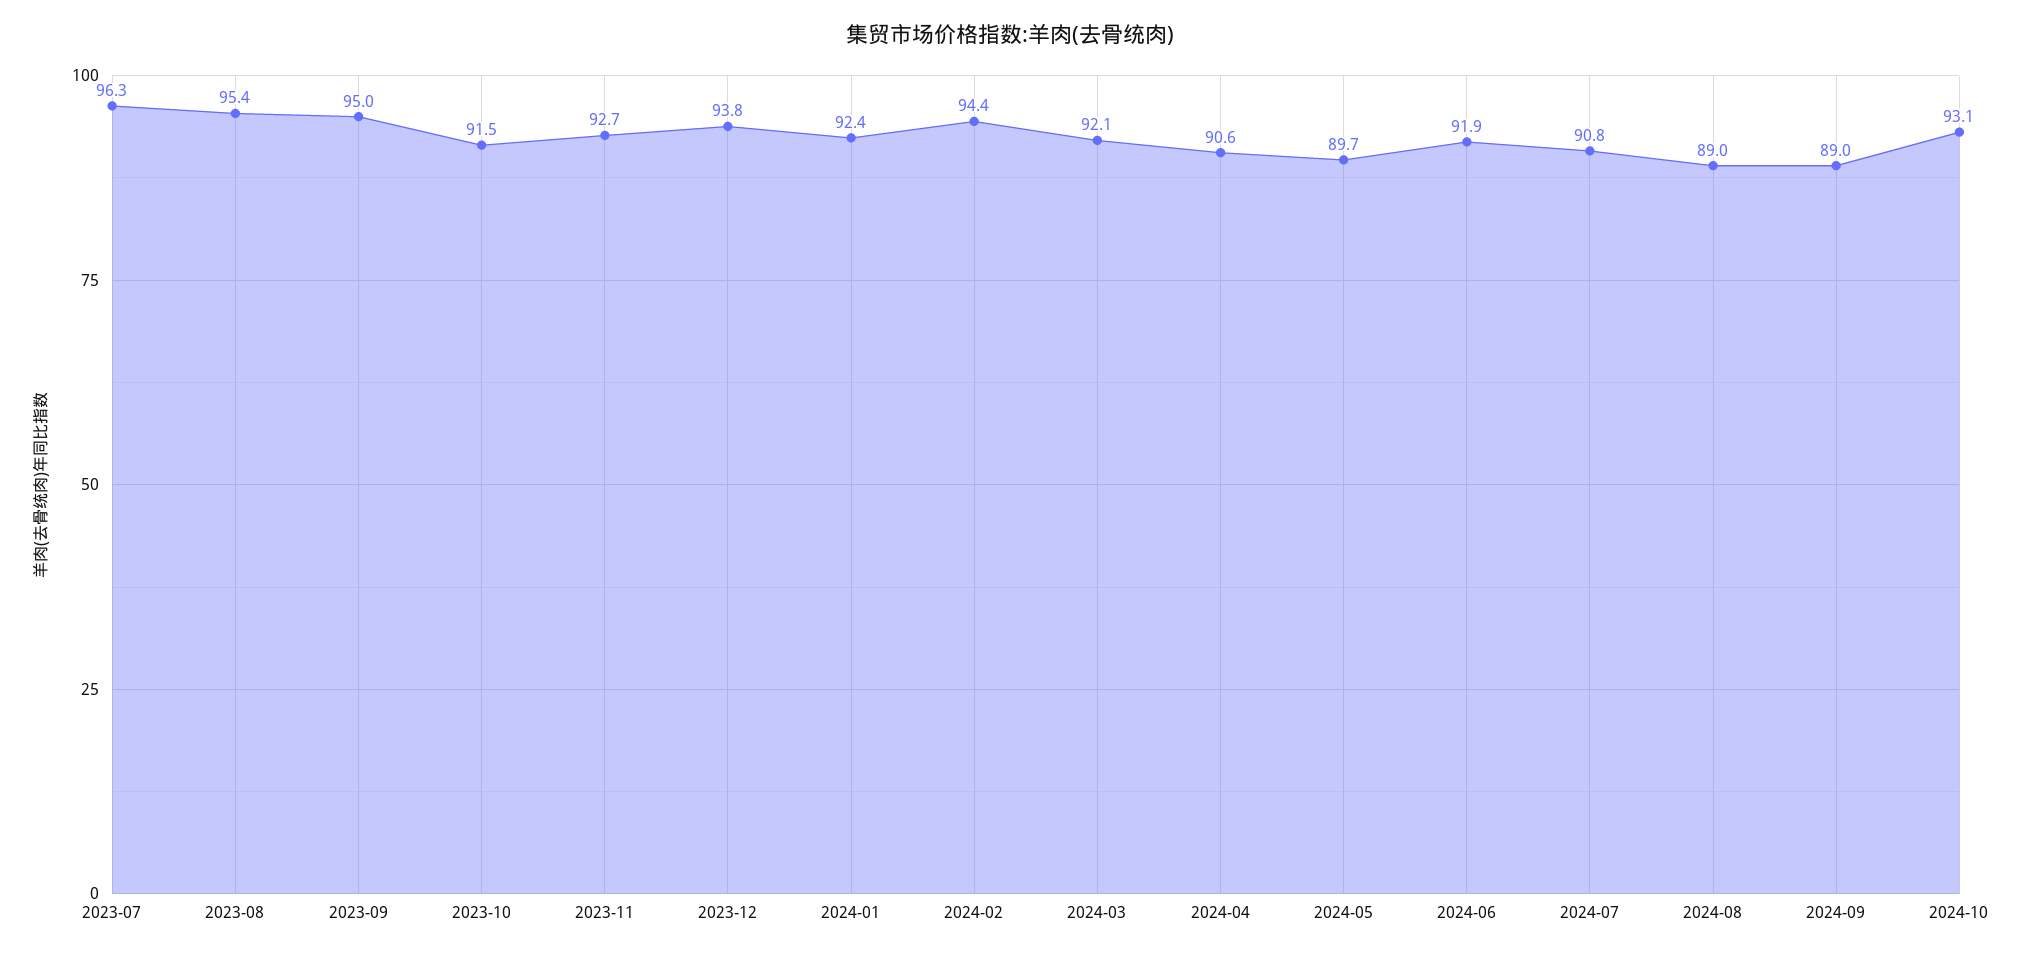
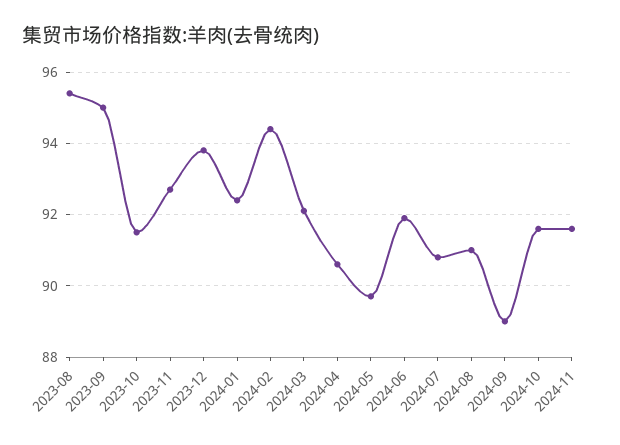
2023-07: 96.3 -> none
2024-08: 89 -> 91
2024-10: 93.1 -> 91.5
2024-11: none -> 91.5

